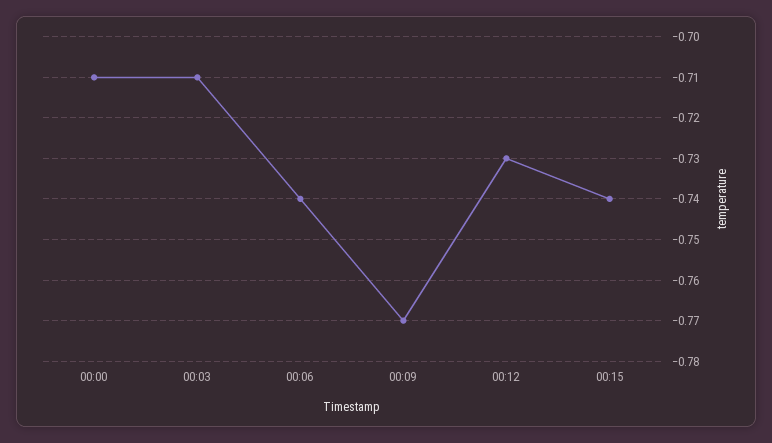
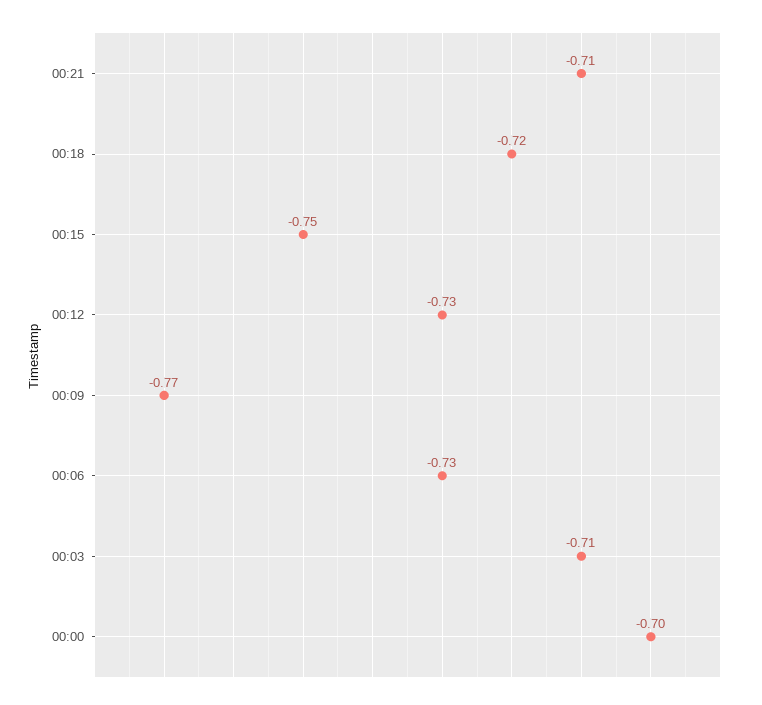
00:00: -0.71 -> -0.7
00:06: -0.74 -> -0.73
00:15: -0.74 -> -0.75
00:21: none -> -0.71
00:18: none -> -0.72

